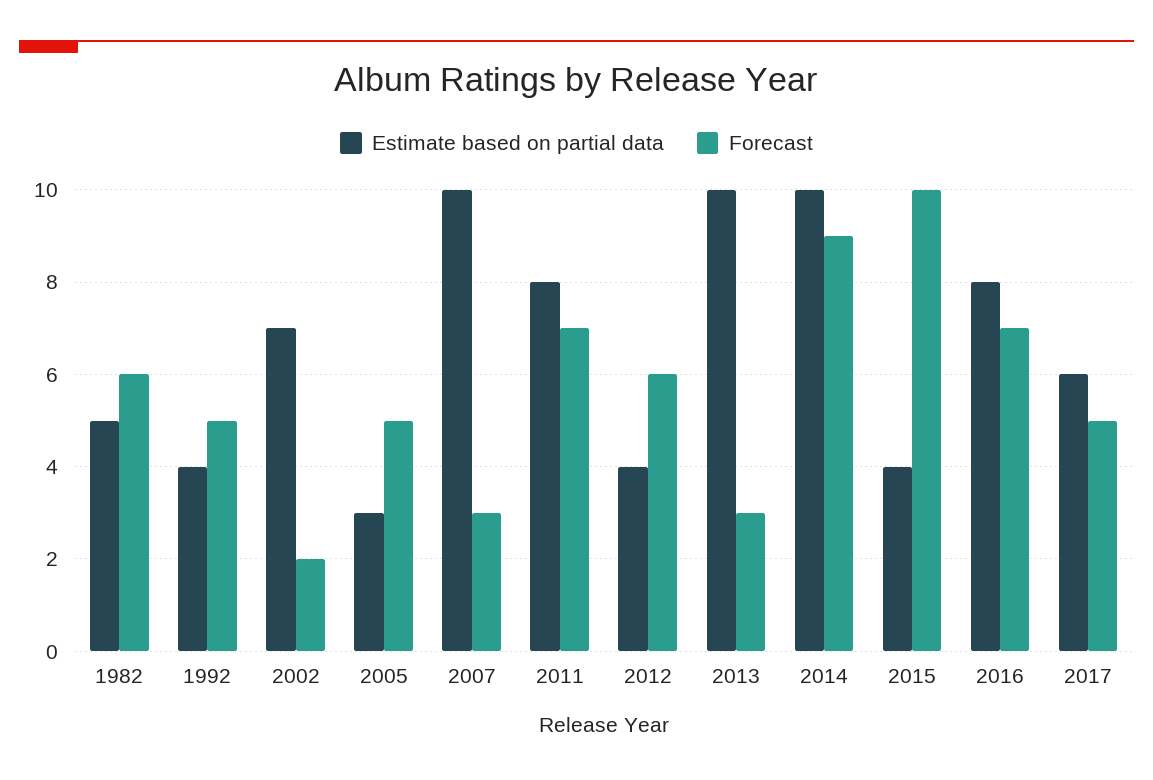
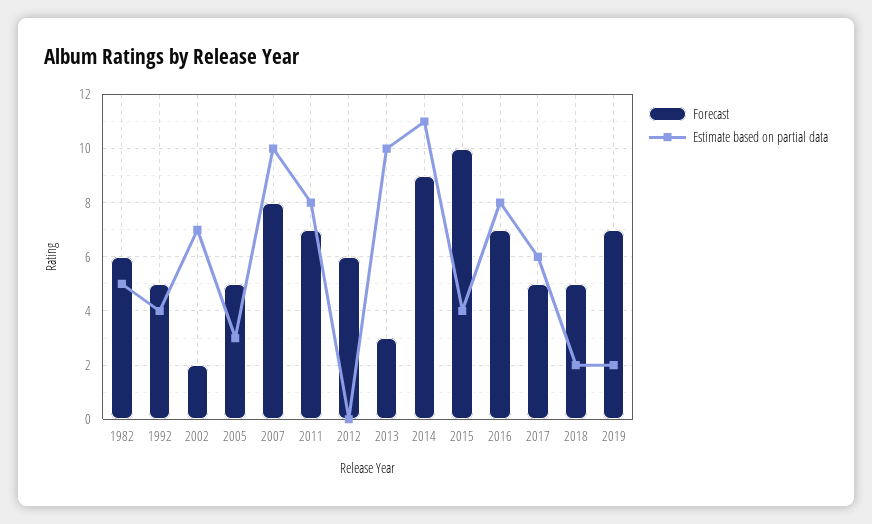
Forecast, 2007: 3 -> 8
Estimate based on partial data, 2012: 4 -> 0
Estimate based on partial data, 2014: 10 -> 11
Forecast, 2018: none -> 5
Estimate based on partial data, 2018: none -> 2
Forecast, 2019: none -> 7
Estimate based on partial data, 2019: none -> 2

